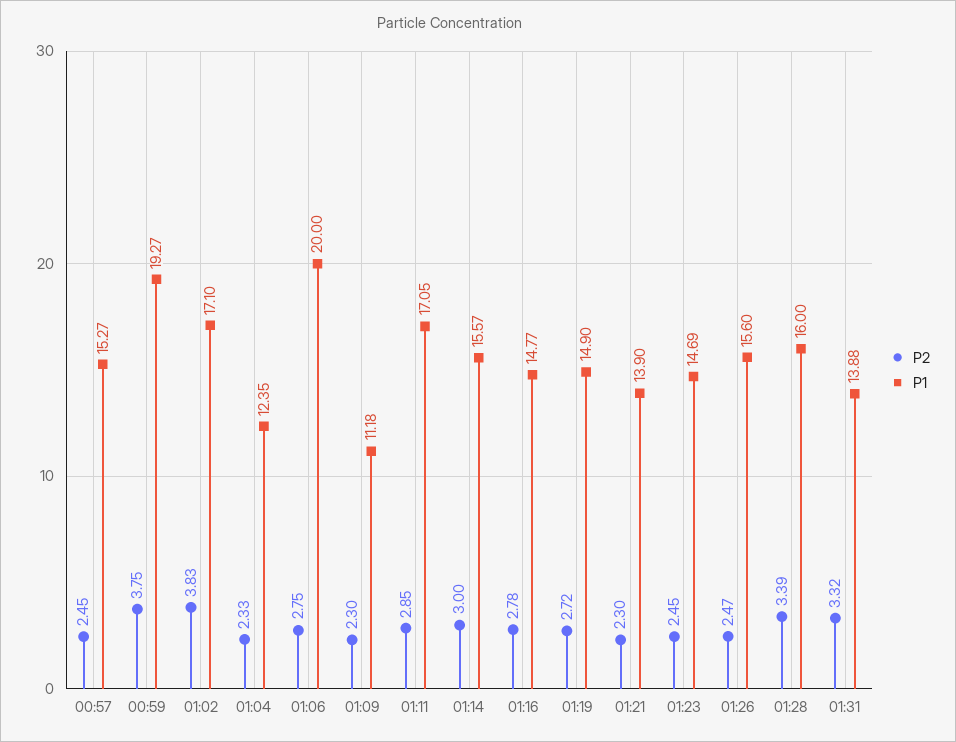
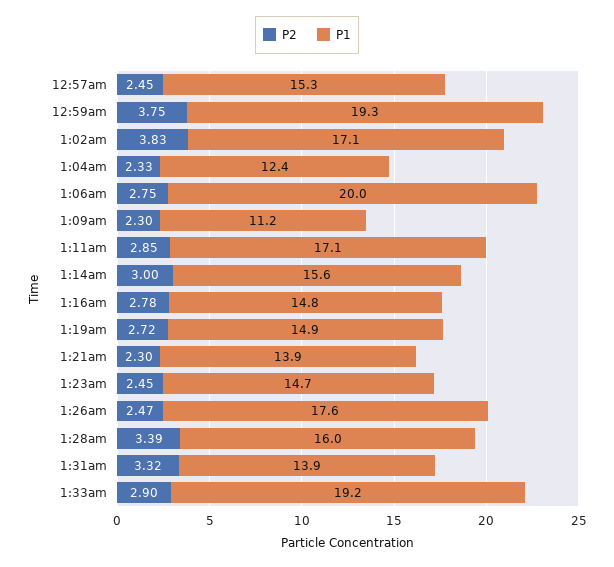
P1, 01:26: 15.6 -> 17.6
P2, 1:33am: none -> 2.9
P1, 1:33am: none -> 19.2

